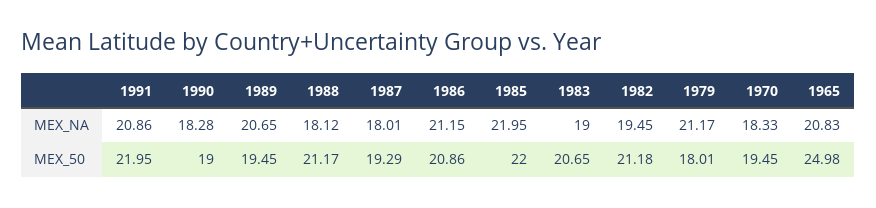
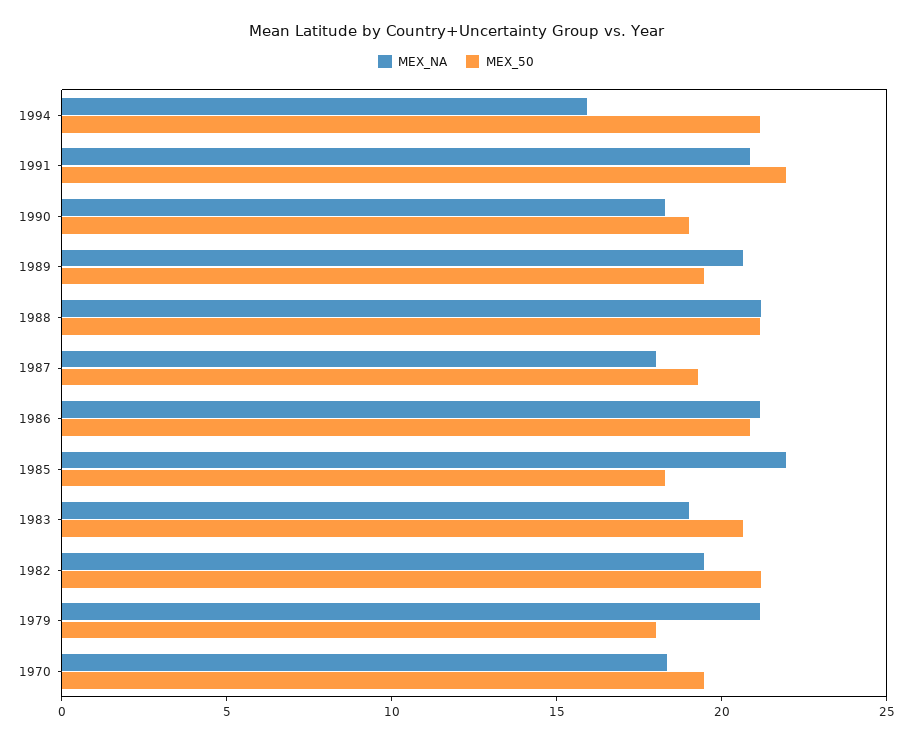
MEX_NA, 1988: 18.12 -> 21
MEX_NA, 1965: 20.83 -> none
MEX_50, 1985: 22 -> 18
MEX_50, 1965: 24.98 -> none
MEX_NA, 1994: none -> 16
MEX_50, 1994: none -> 21

